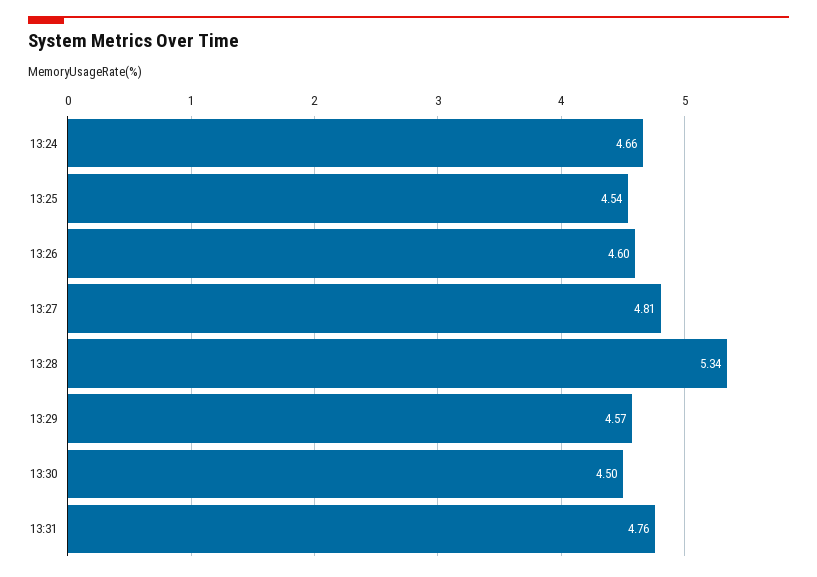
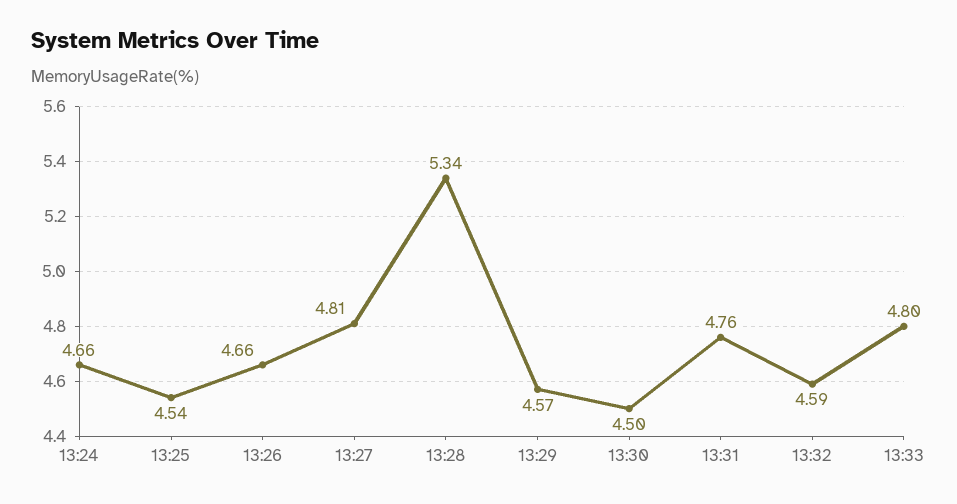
13:26: 4.6 -> 4.66
13:32: none -> 4.59
13:33: none -> 4.8

